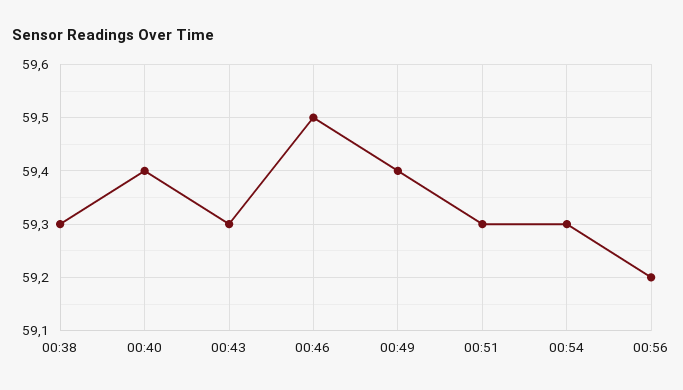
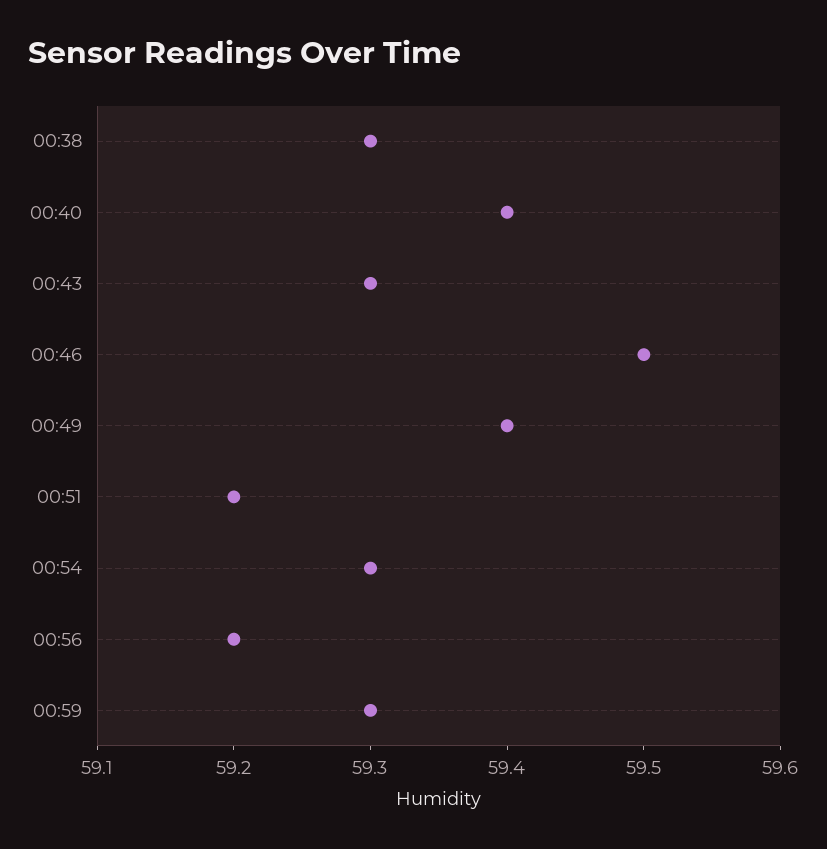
00:51: 59.3 -> 59.2
00:59: none -> 59.3

